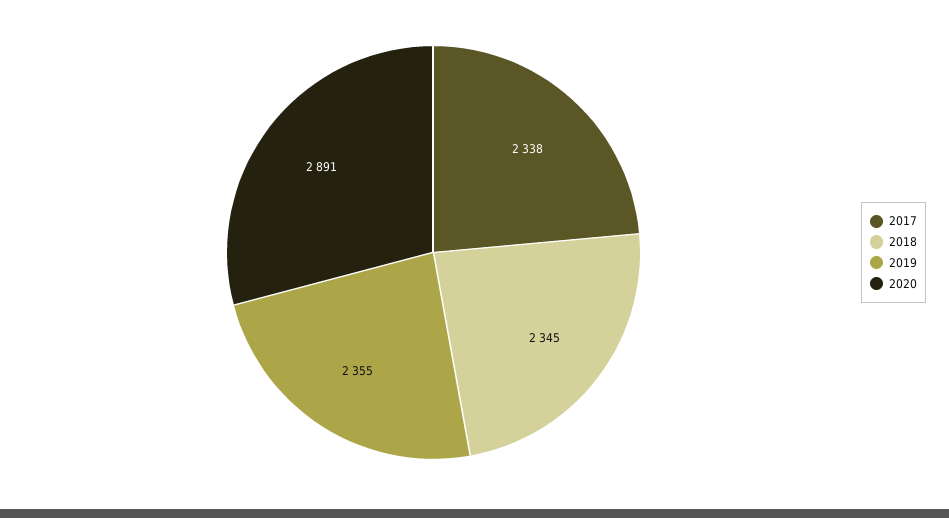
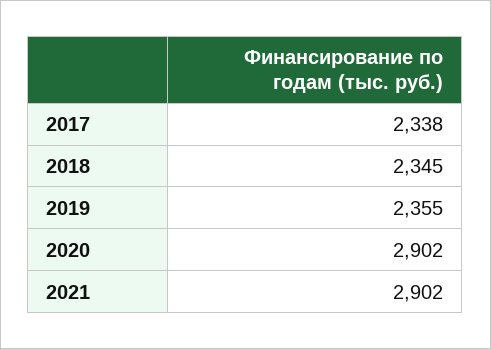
2020: 2891 -> 2902
2021: none -> 2902

